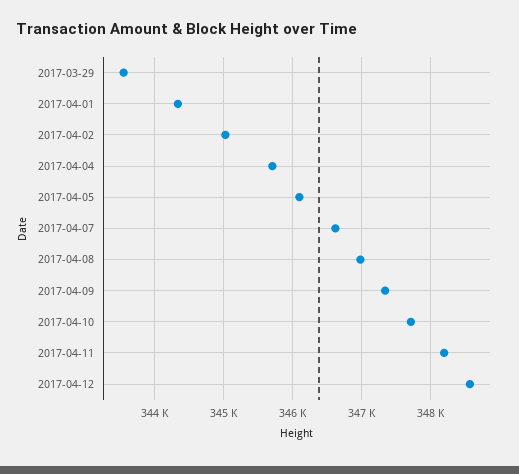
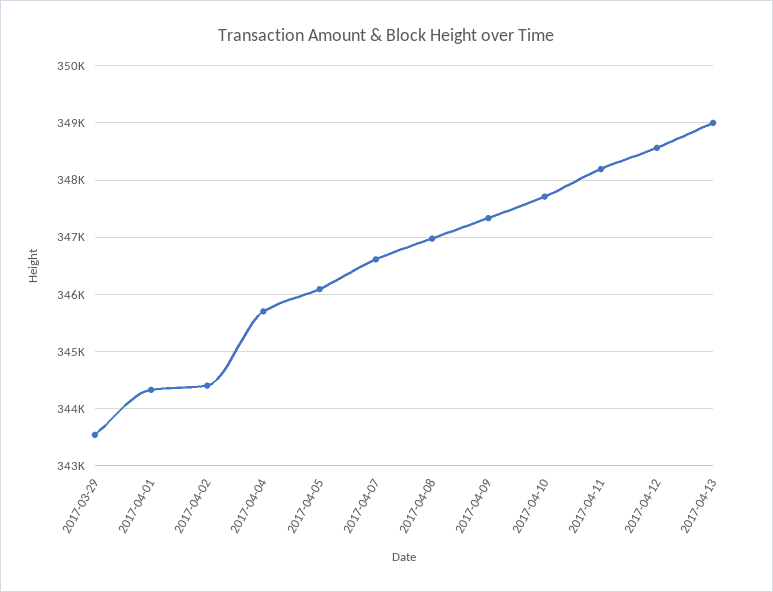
2017-04-02: 345000 -> 344400
2017-04-13: none -> 349000

